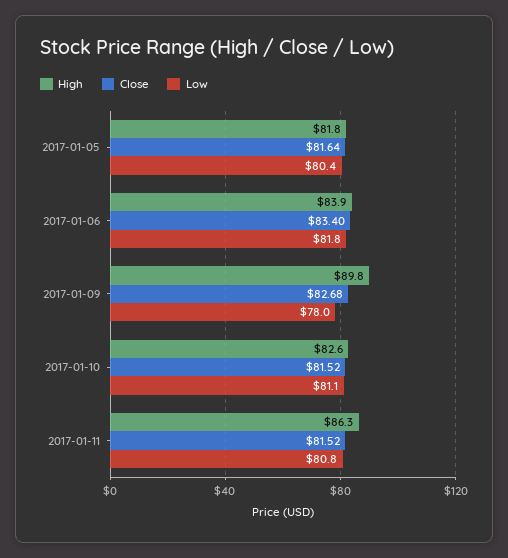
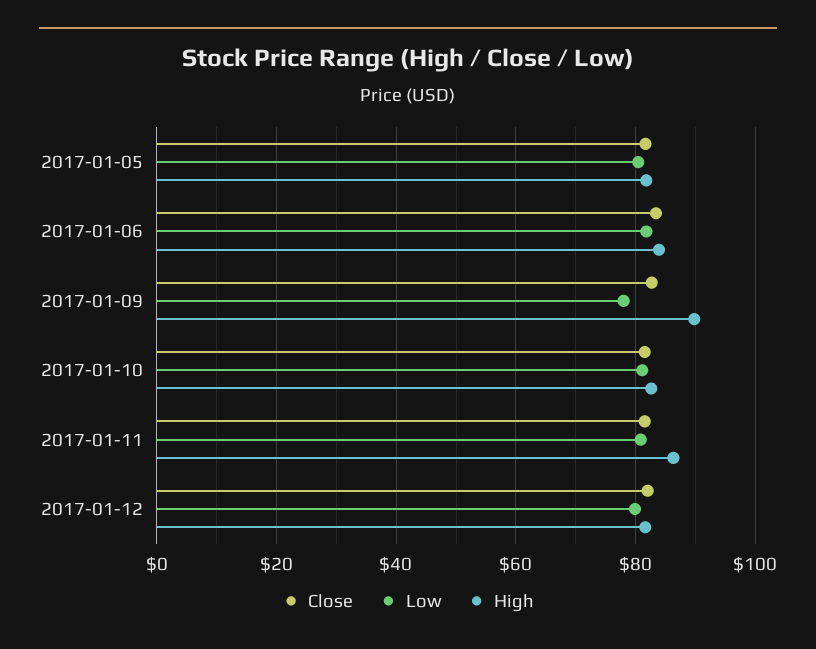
Close, 2017-01-12: none -> 82
Low, 2017-01-12: none -> 80
High, 2017-01-12: none -> 82

